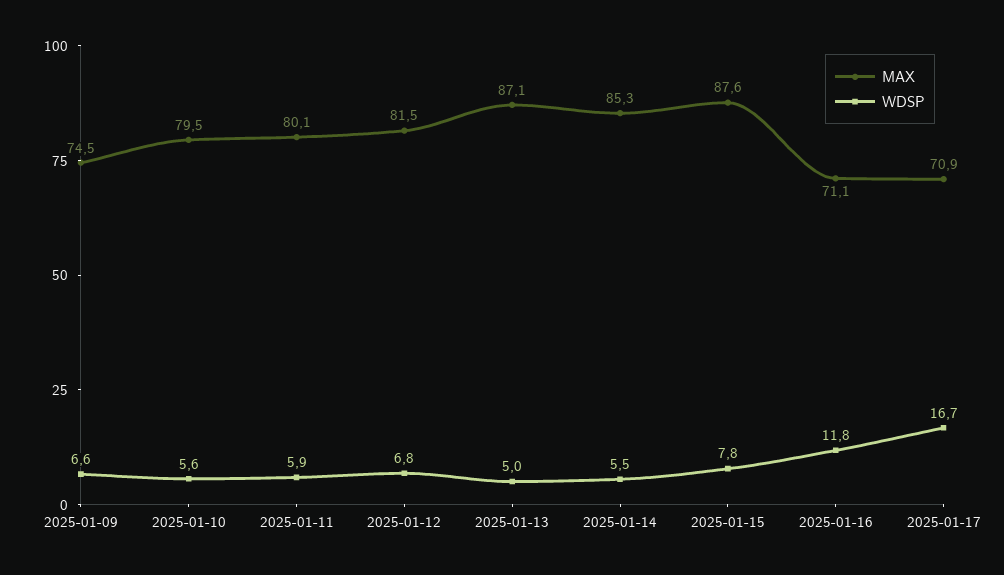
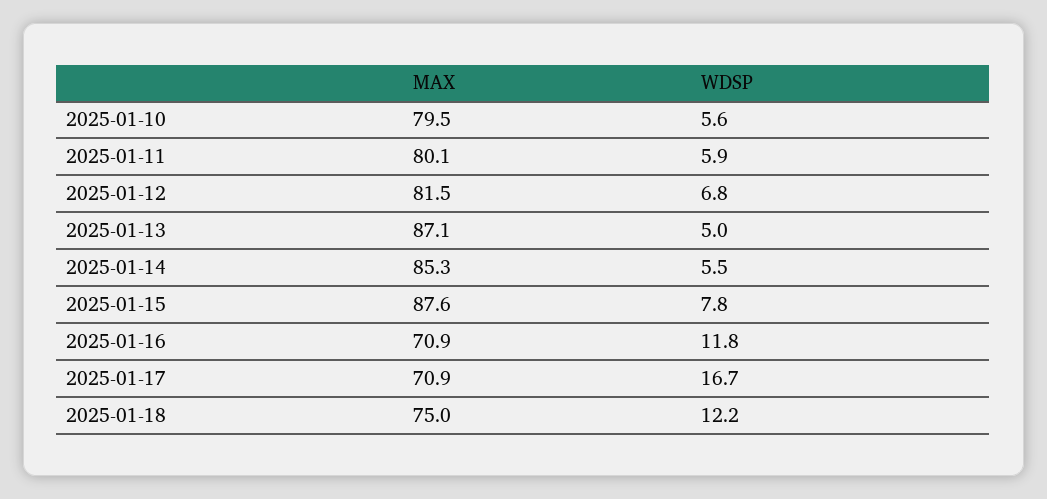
MAX, 2025-01-09: 74.5 -> none
WDSP, 2025-01-09: 6.6 -> none
MAX, 2025-01-16: 71.1 -> 70.9
MAX, 2025-01-18: none -> 75
WDSP, 2025-01-18: none -> 12.2

